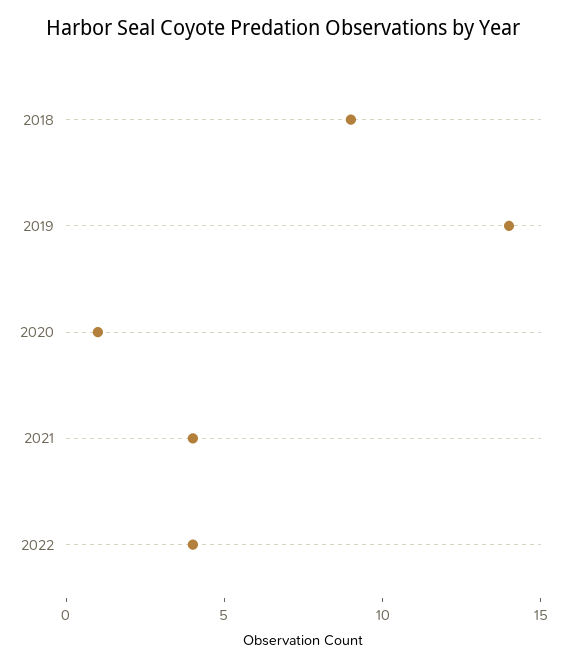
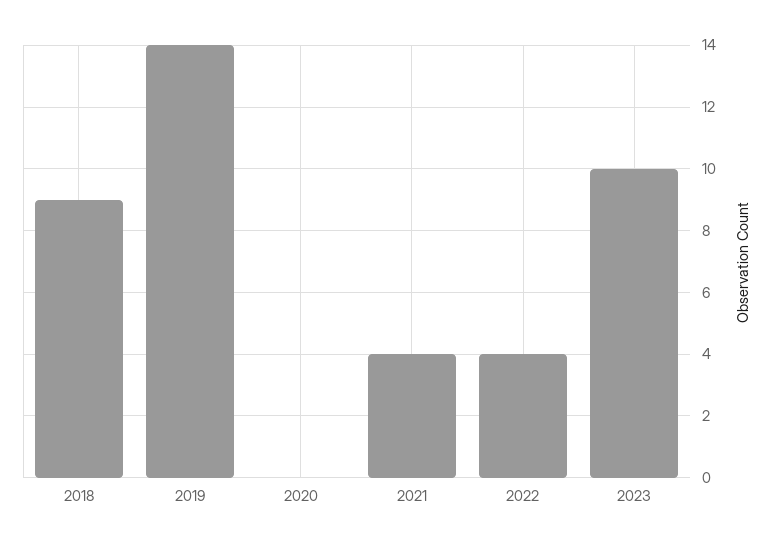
2020: 1 -> 0
2023: none -> 10

